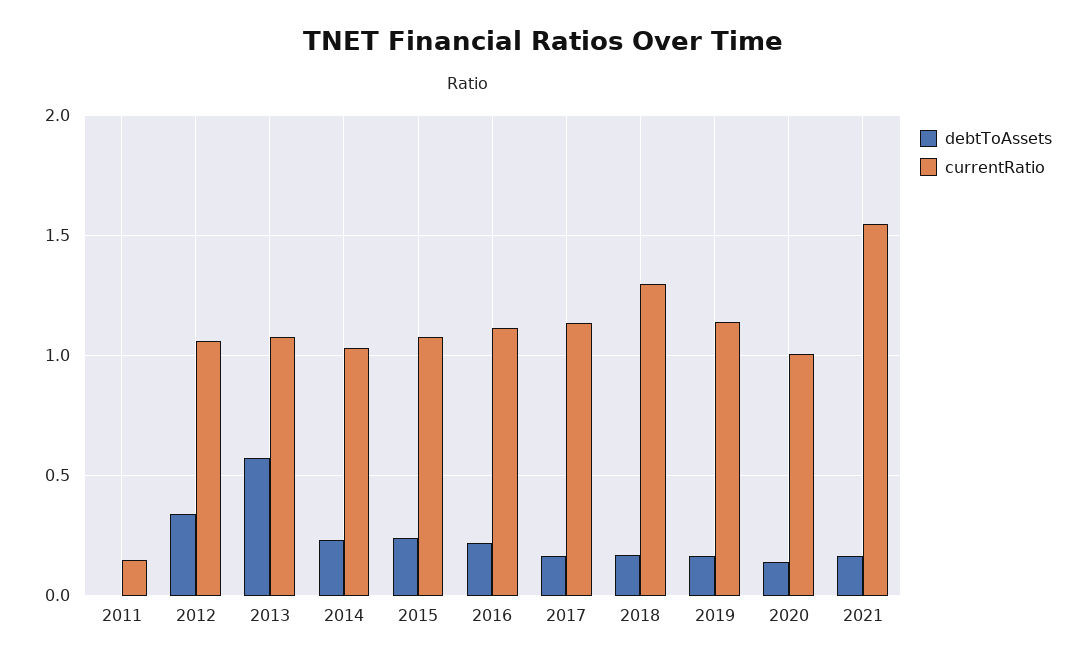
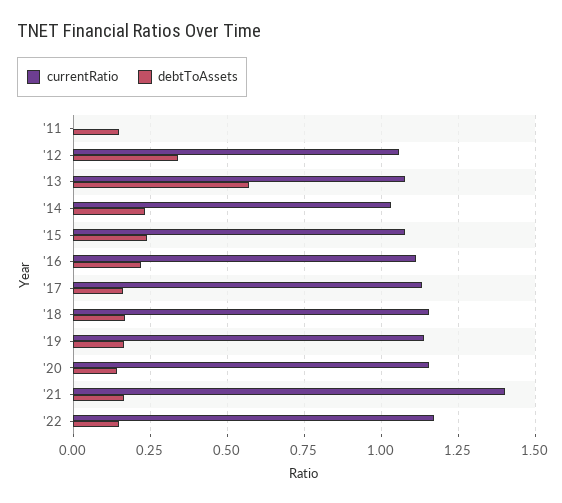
debtToAssets, 2011: 0 -> 0.15
currentRatio, 2011: 0.15 -> 0
currentRatio, 2018: 1.3 -> 1.15
currentRatio, 2020: 1 -> 1.15
currentRatio, 2021: 1.55 -> 1.4
currentRatio, '22: none -> 1.175
debtToAssets, '22: none -> 0.15

